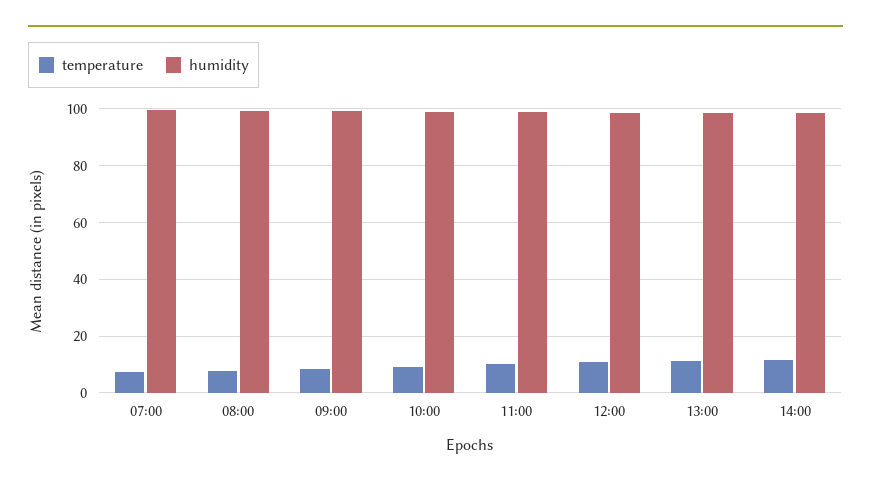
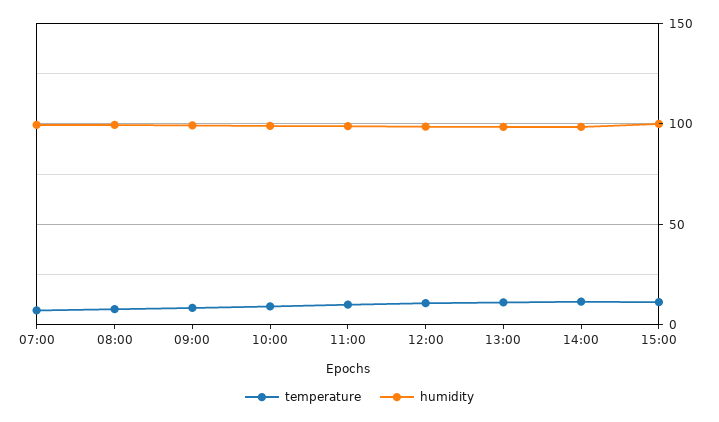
temperature, 15:00: none -> 10
humidity, 15:00: none -> 100

